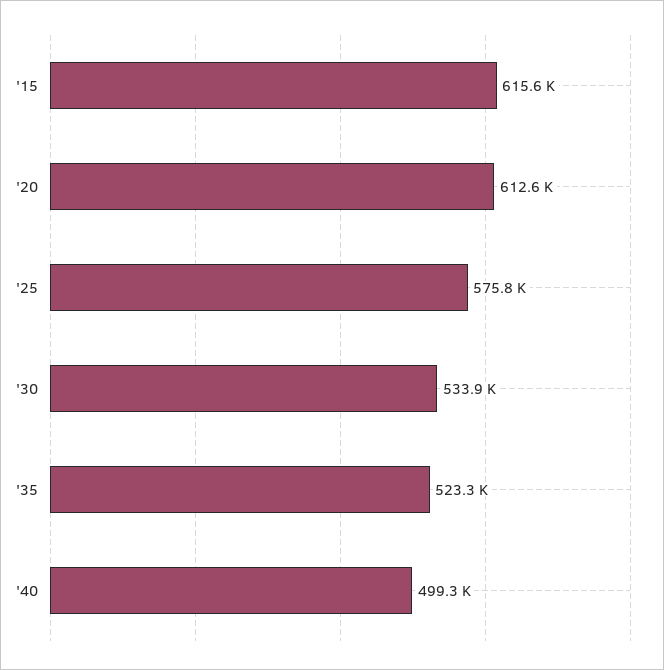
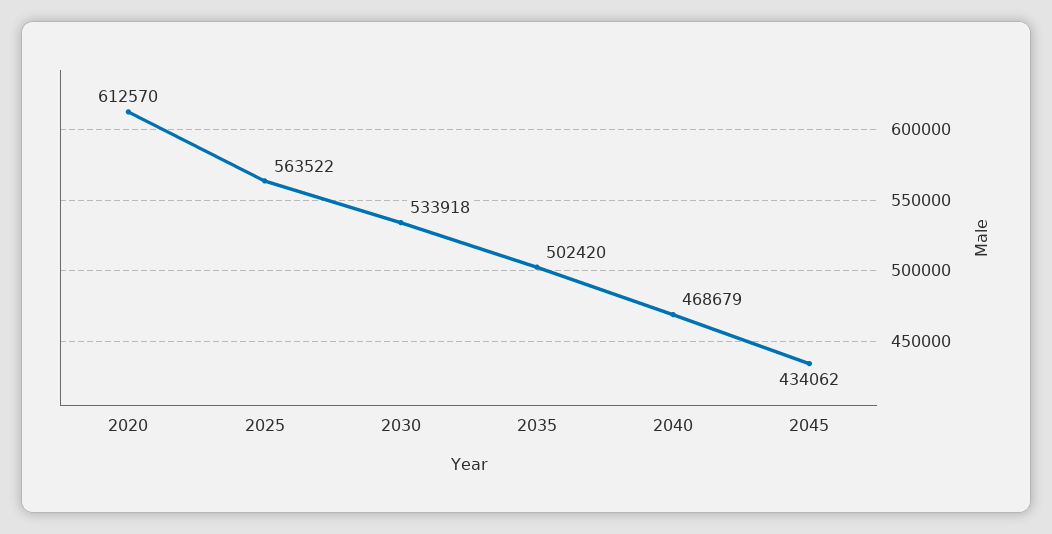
'15: 615600 -> none
'25: 575800 -> 563522
'35: 523300 -> 502420
'40: 499300 -> 468679
2045: none -> 434062

